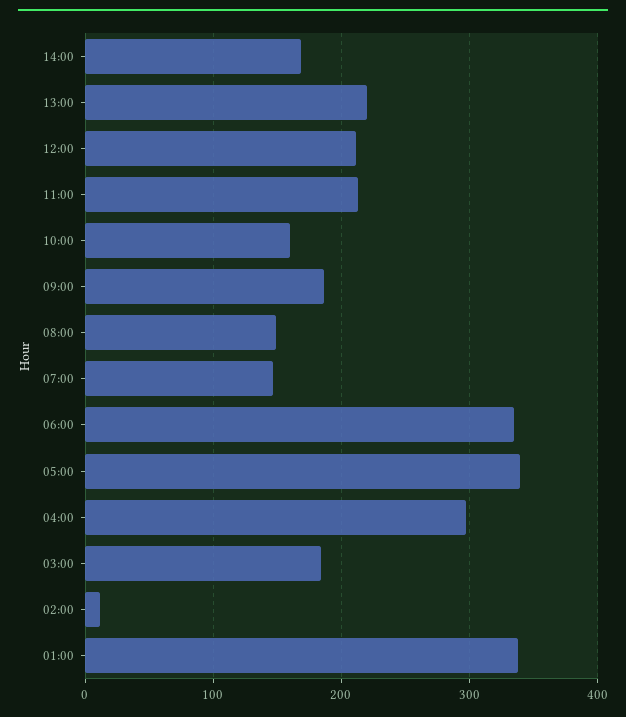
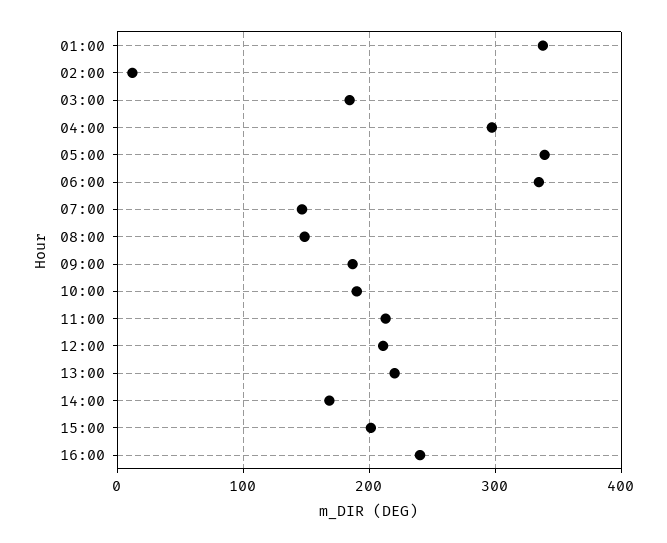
10:00: 160 -> 190
15:00: none -> 200
16:00: none -> 240

